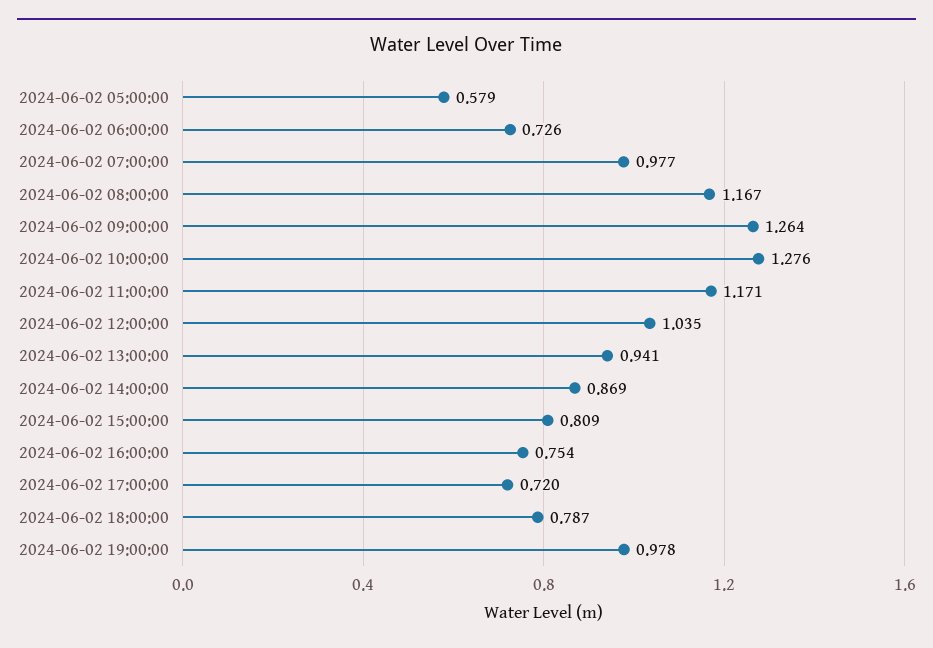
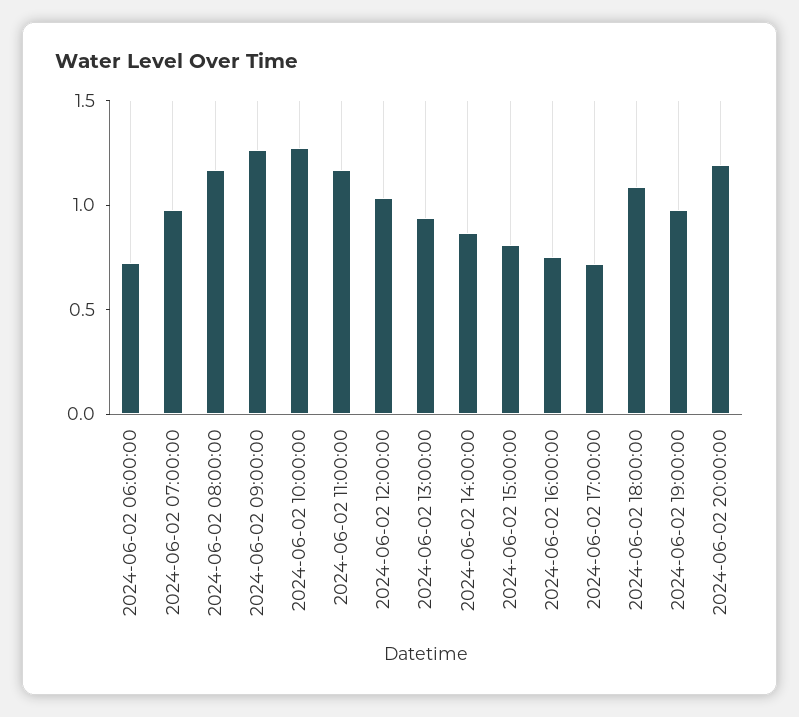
2024-06-02 05:00:00: 0.579 -> none
2024-06-02 18:00:00: 0.787 -> 1.1
2024-06-02 20:00:00: none -> 1.2

